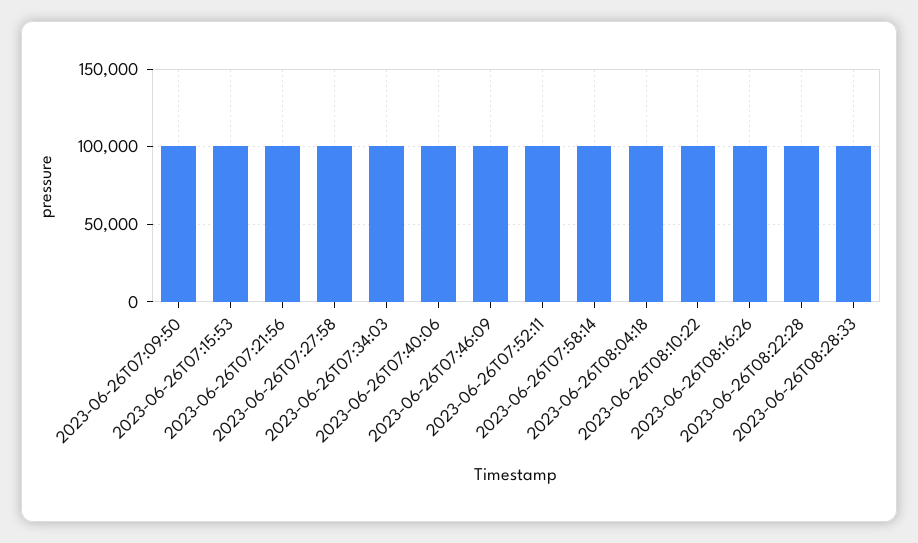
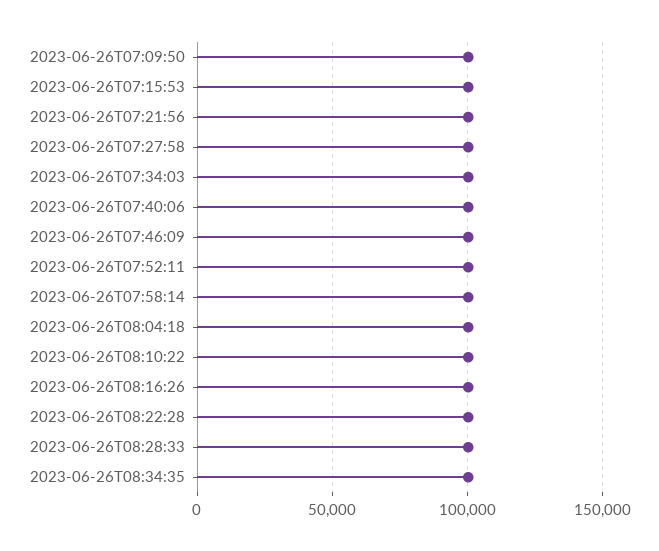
2023-06-26T08:34:35: none -> 100000

